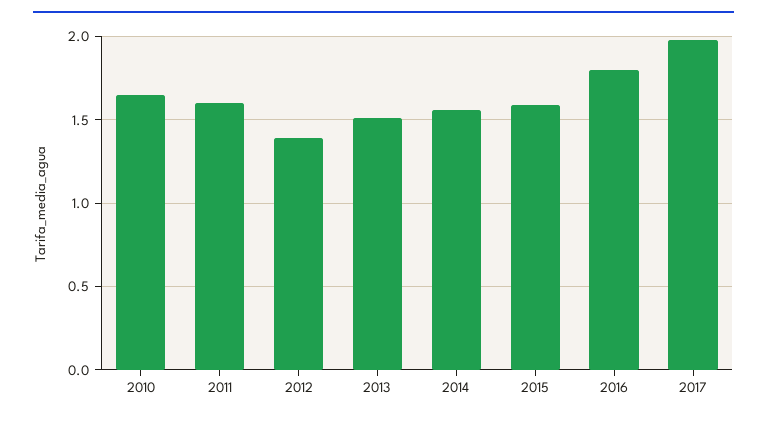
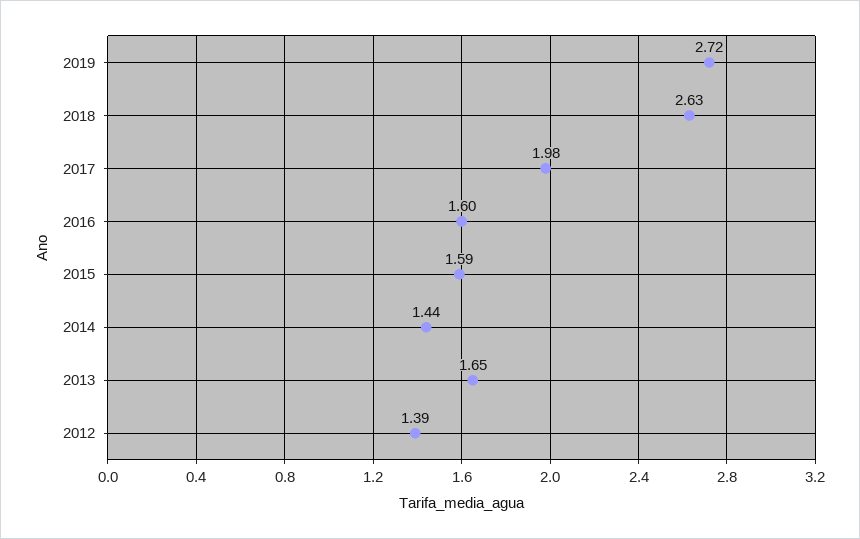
2010: 1.65 -> none
2011: 1.6 -> none
2013: 1.5 -> 1.65
2014: 1.55 -> 1.44
2016: 1.8 -> 1.6
2019: none -> 2.72
2018: none -> 2.63

